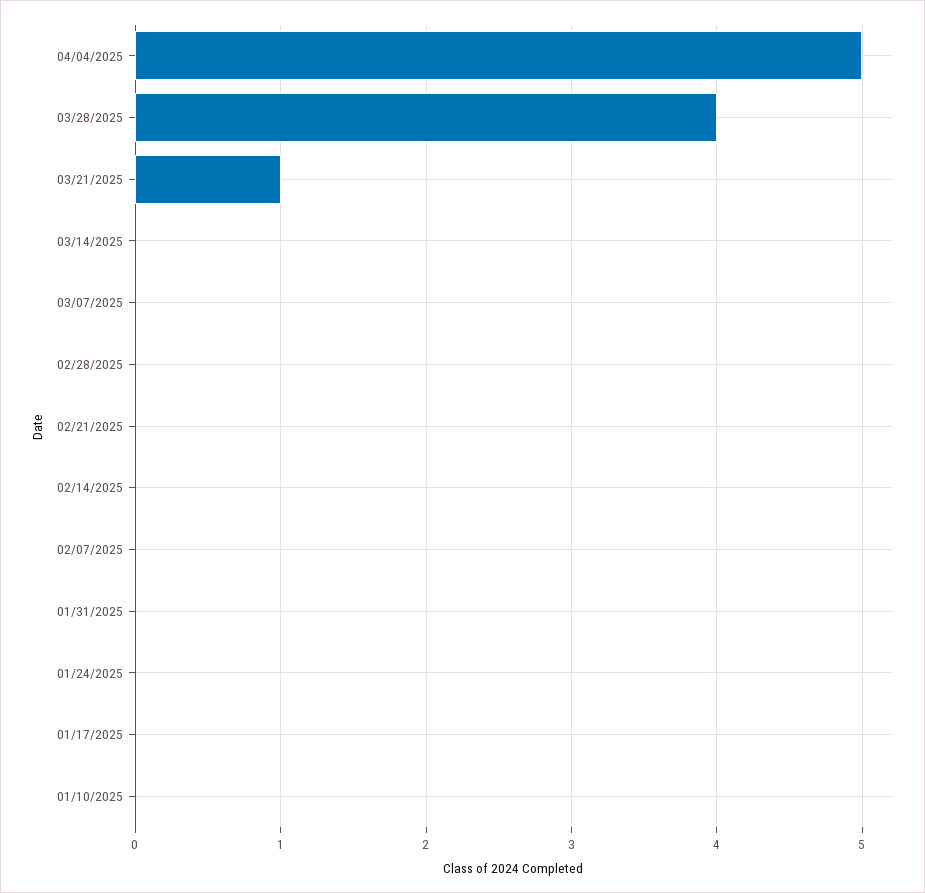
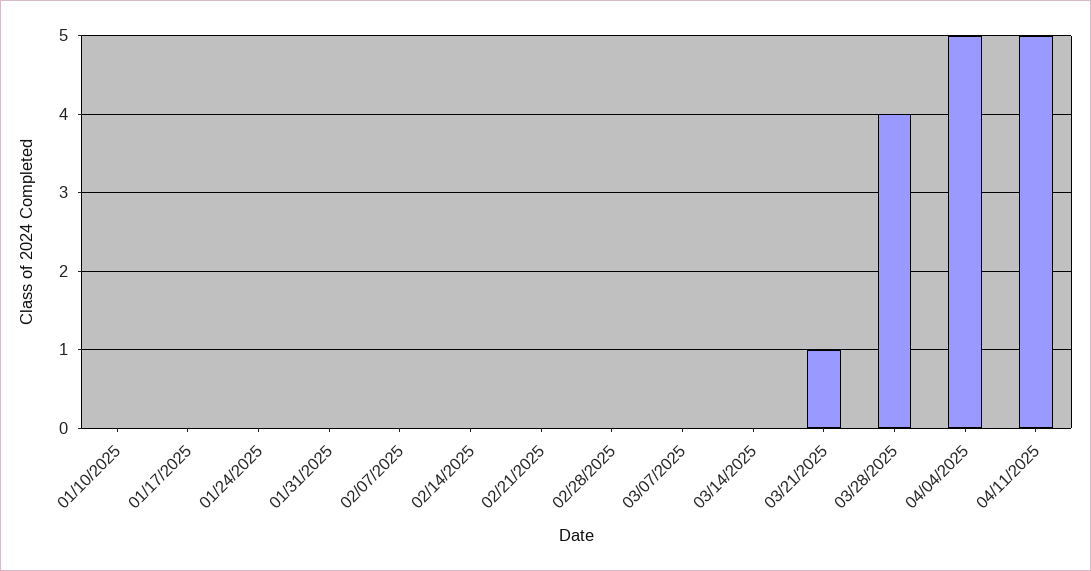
04/11/2025: none -> 5

